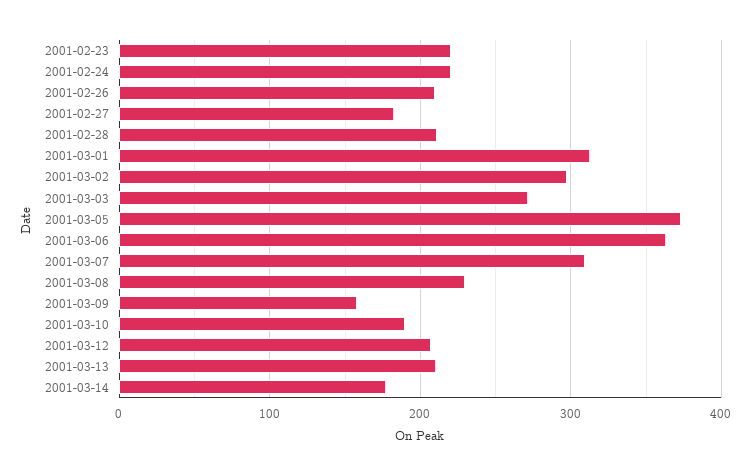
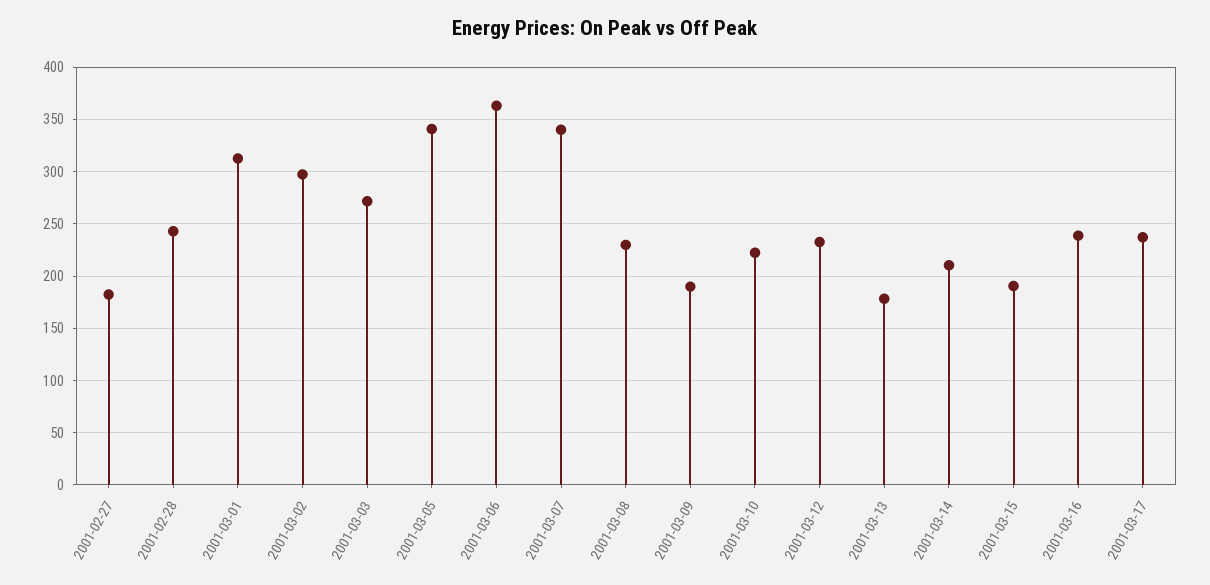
2001-02-23: 220 -> none
2001-02-24: 220 -> none
2001-02-26: 210 -> none
2001-02-28: 210 -> 240
2001-03-05: 370 -> 340
2001-03-07: 310 -> 340
2001-03-09: 160 -> 190
2001-03-10: 190 -> 220
2001-03-12: 210 -> 230
2001-03-13: 210 -> 180
2001-03-14: 180 -> 210
2001-03-15: none -> 190
2001-03-16: none -> 240
2001-03-17: none -> 240

